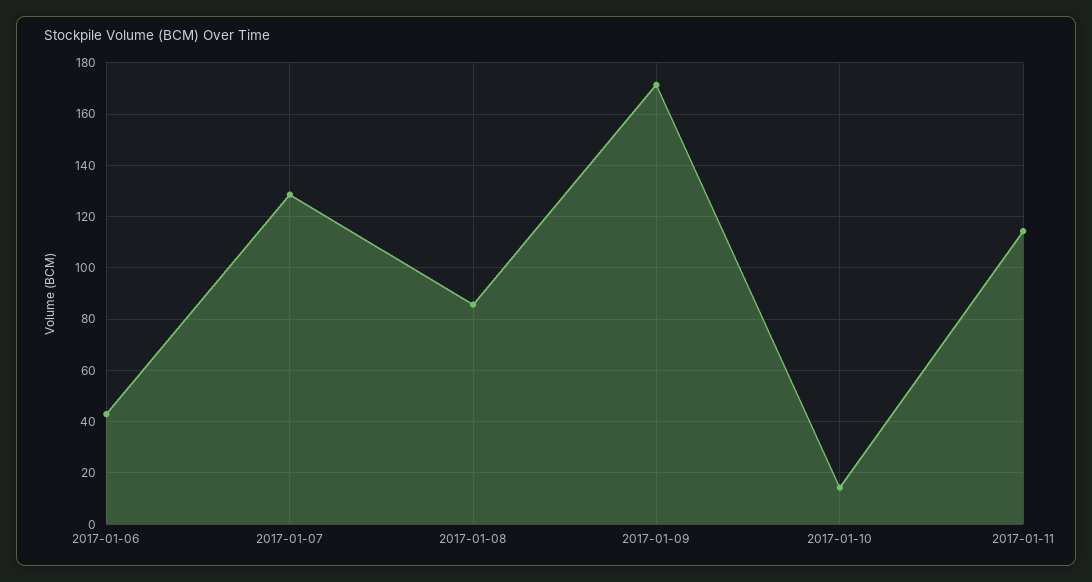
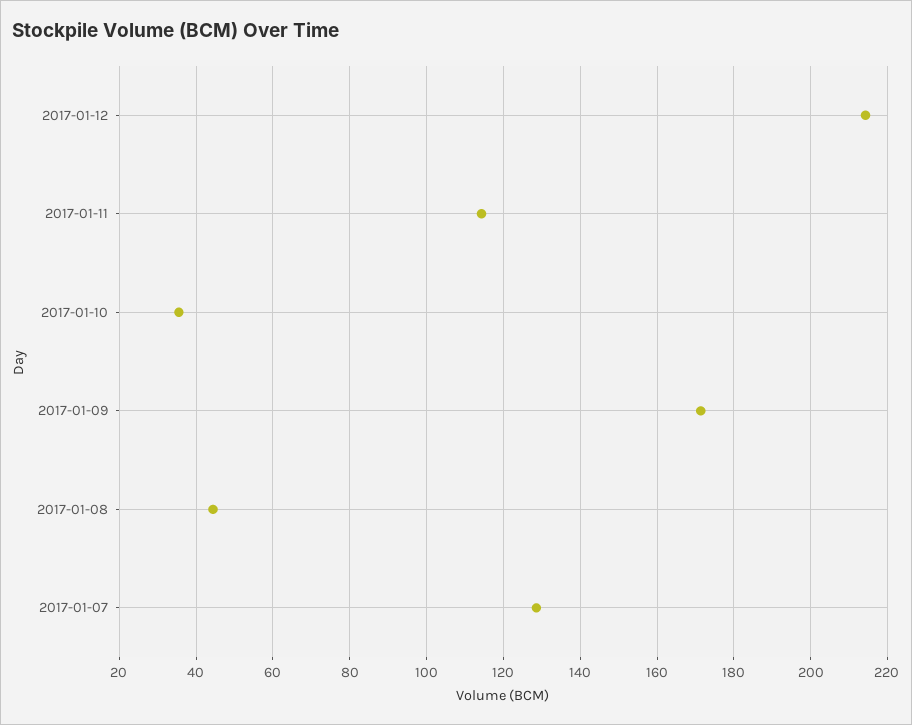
2017-01-06: 42.5 -> none
2017-01-08: 85 -> 44
2017-01-10: 15 -> 36
2017-01-12: none -> 214

